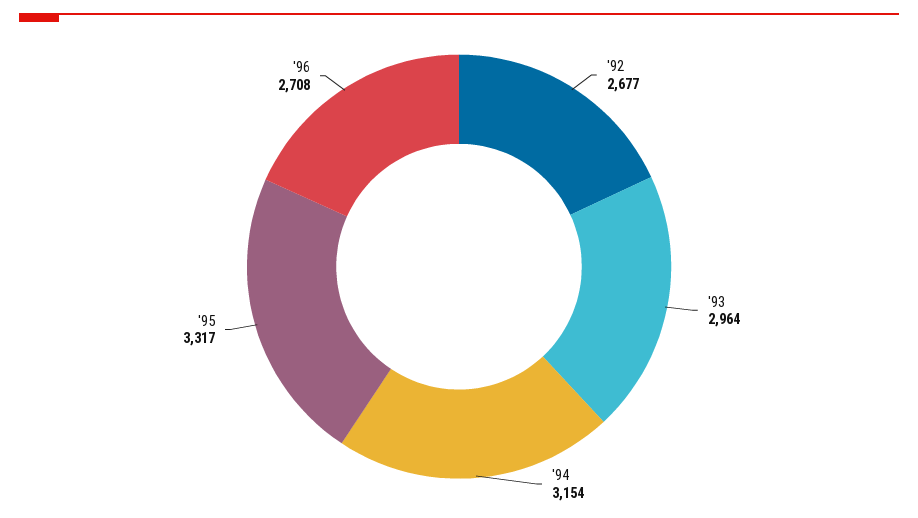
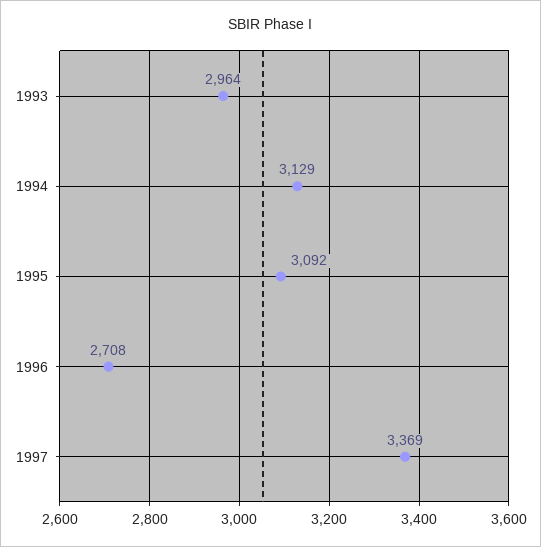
'92: 2677 -> none
'94: 3154 -> 3129
'95: 3317 -> 3092
1997: none -> 3369

